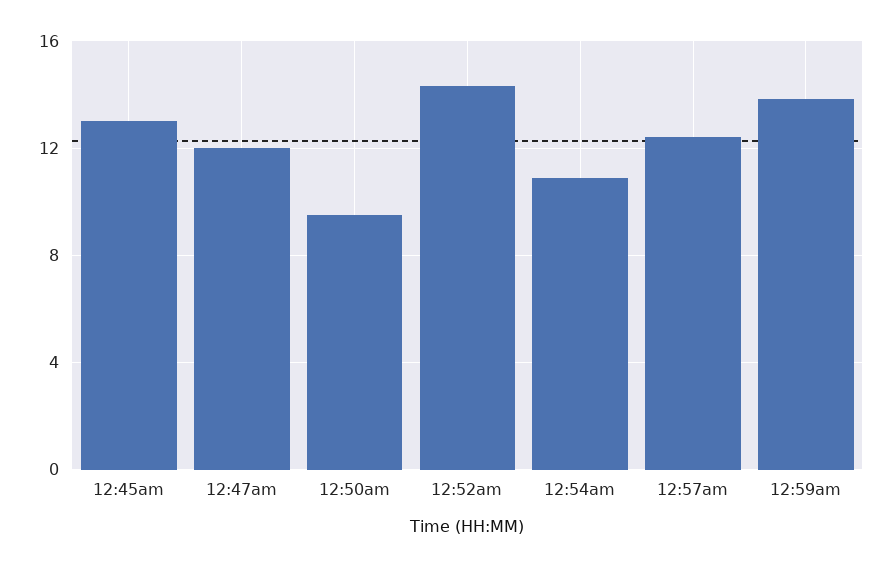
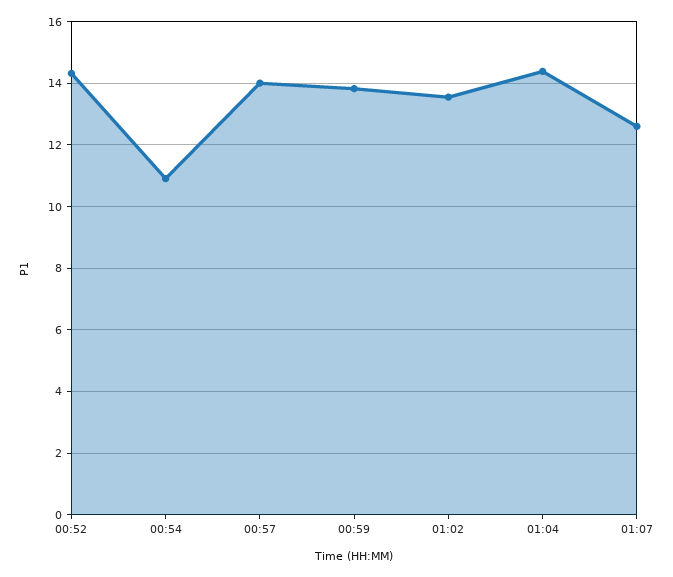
12:45am: 13 -> none
12:47am: 12 -> none
12:50am: 9.5 -> none
12:57am: 12.5 -> 14
01:02: none -> 13.6
01:04: none -> 14.4
01:07: none -> 12.6

